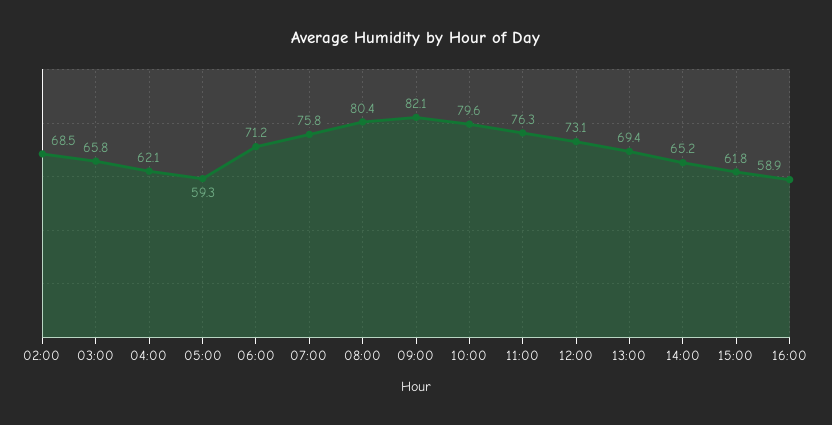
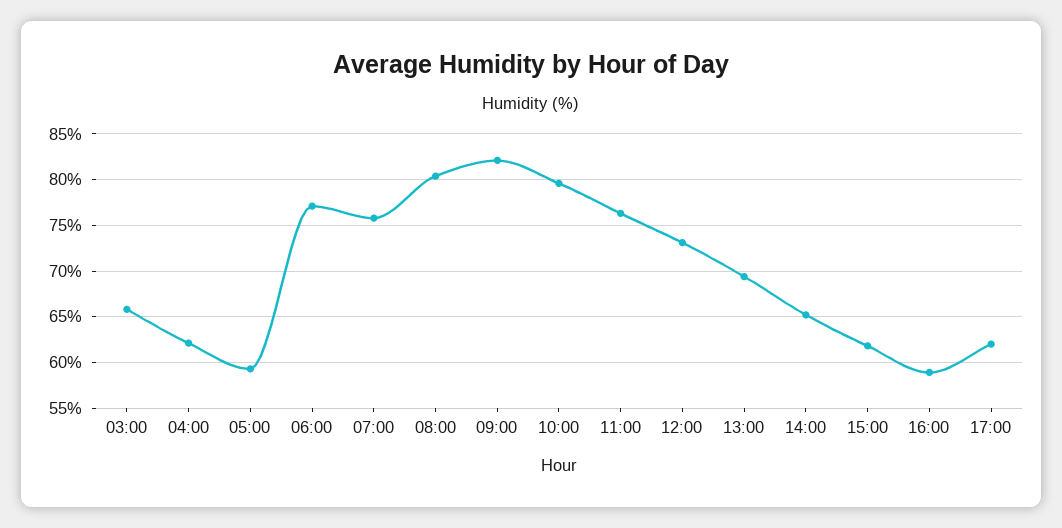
02:00: 68.5 -> none
06:00: 71.2 -> 77
17:00: none -> 62

